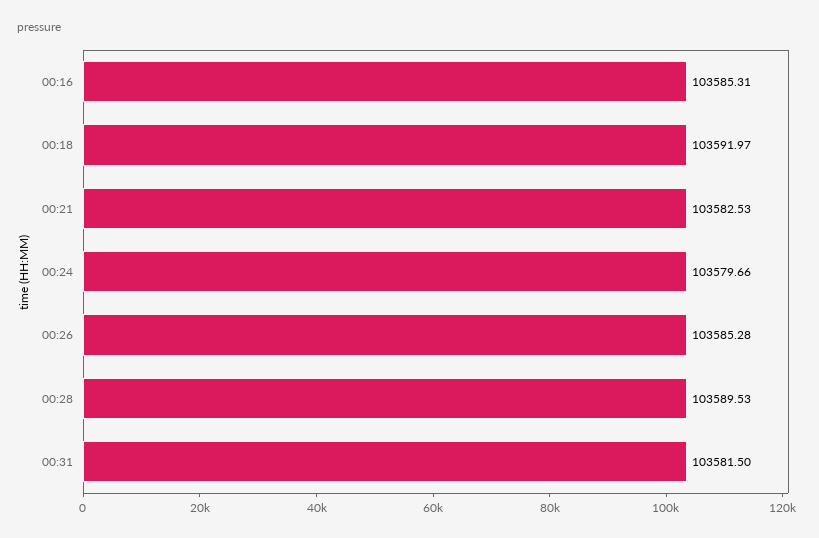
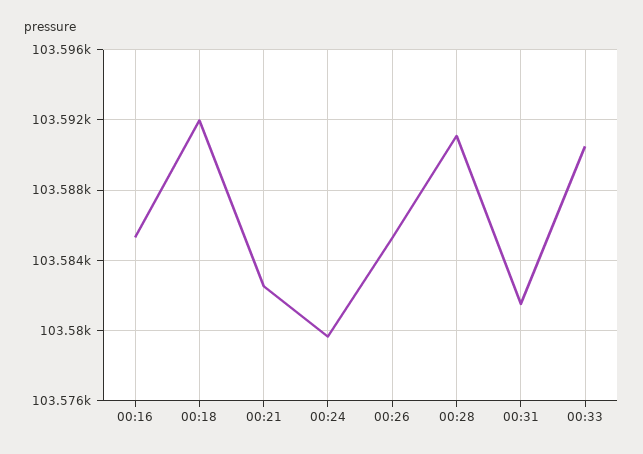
00:28: 103589.53 -> 103591
00:33: none -> 103590.5

